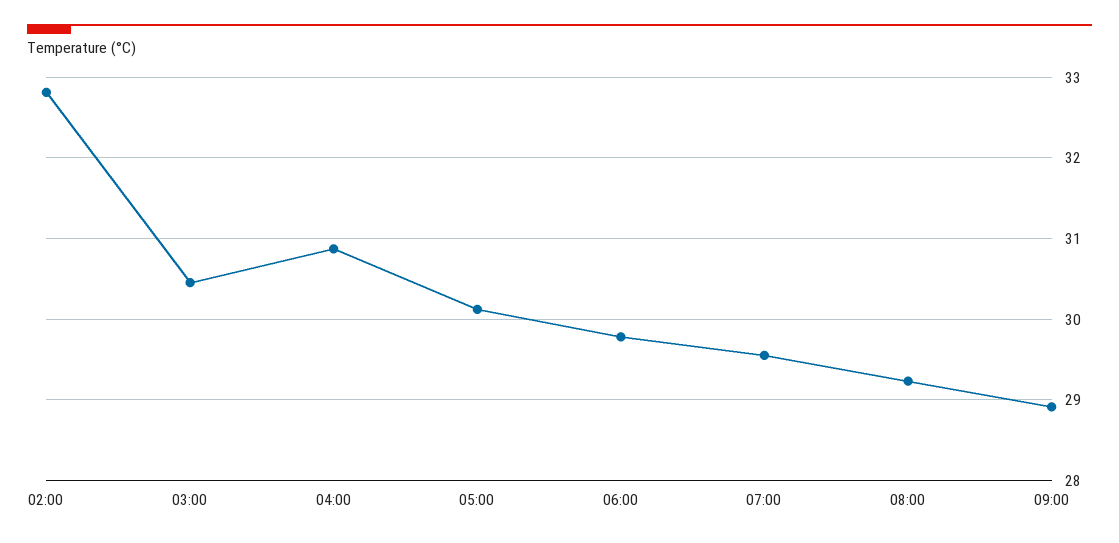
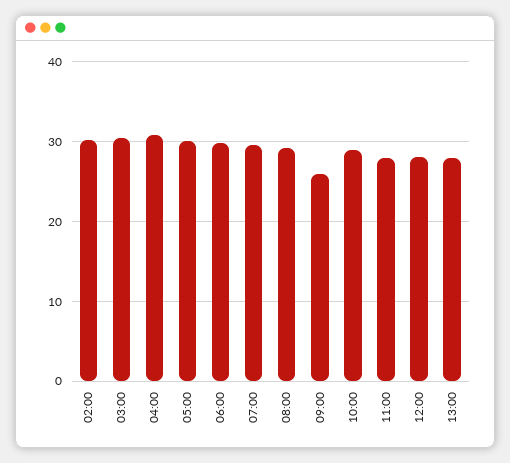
02:00: 32.8 -> 30
09:00: 28.9 -> 26
10:00: none -> 29
11:00: none -> 28
12:00: none -> 28
13:00: none -> 28

